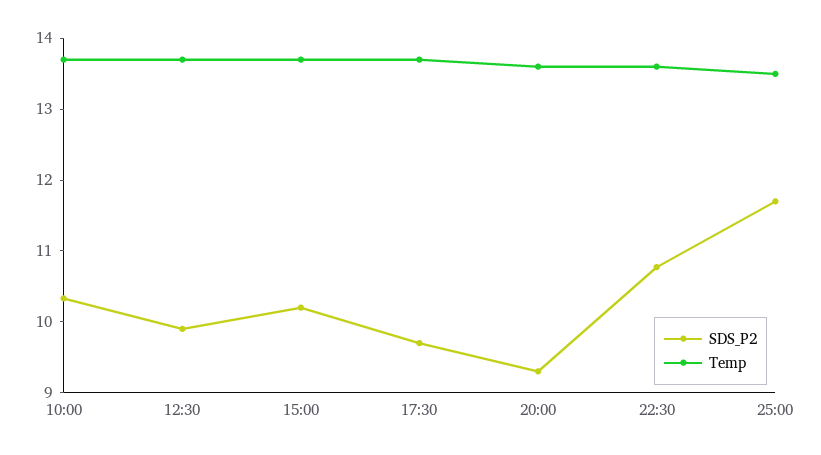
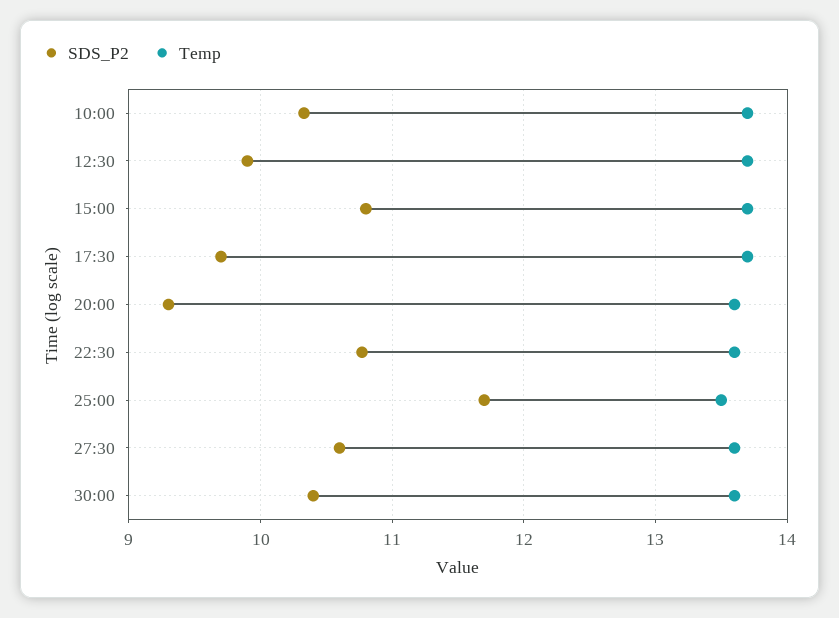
SDS_P2, 15:00: 10.2 -> 10.8
SDS_P2, 27:30: none -> 10.6
Temp, 27:30: none -> 13.6
SDS_P2, 30:00: none -> 10.4
Temp, 30:00: none -> 13.6

